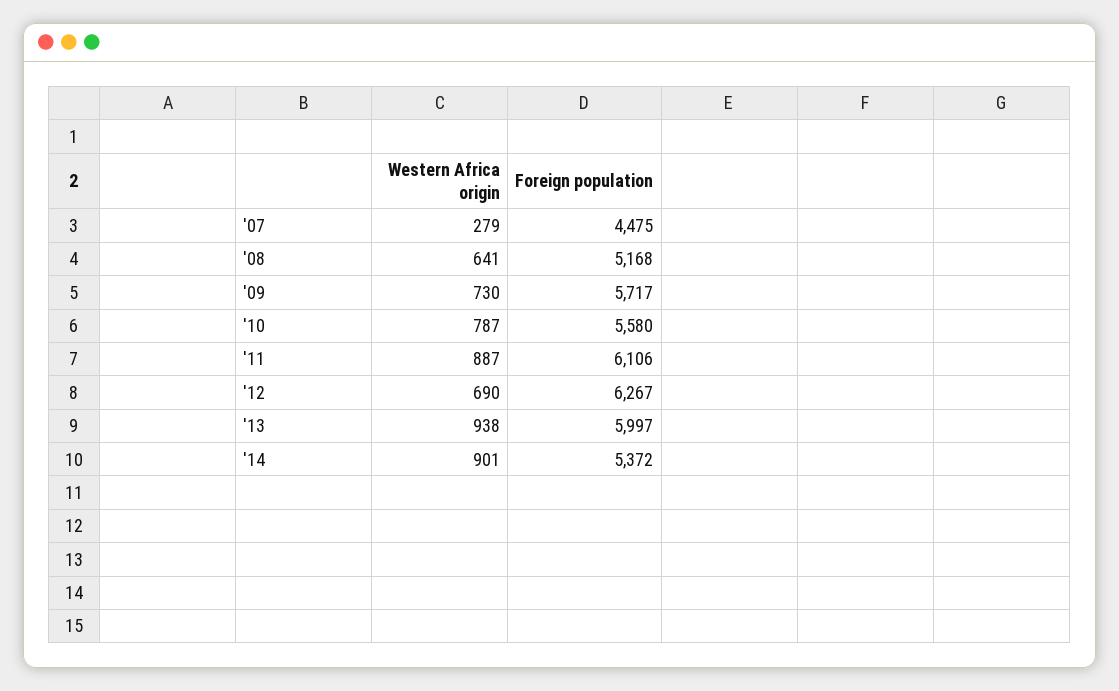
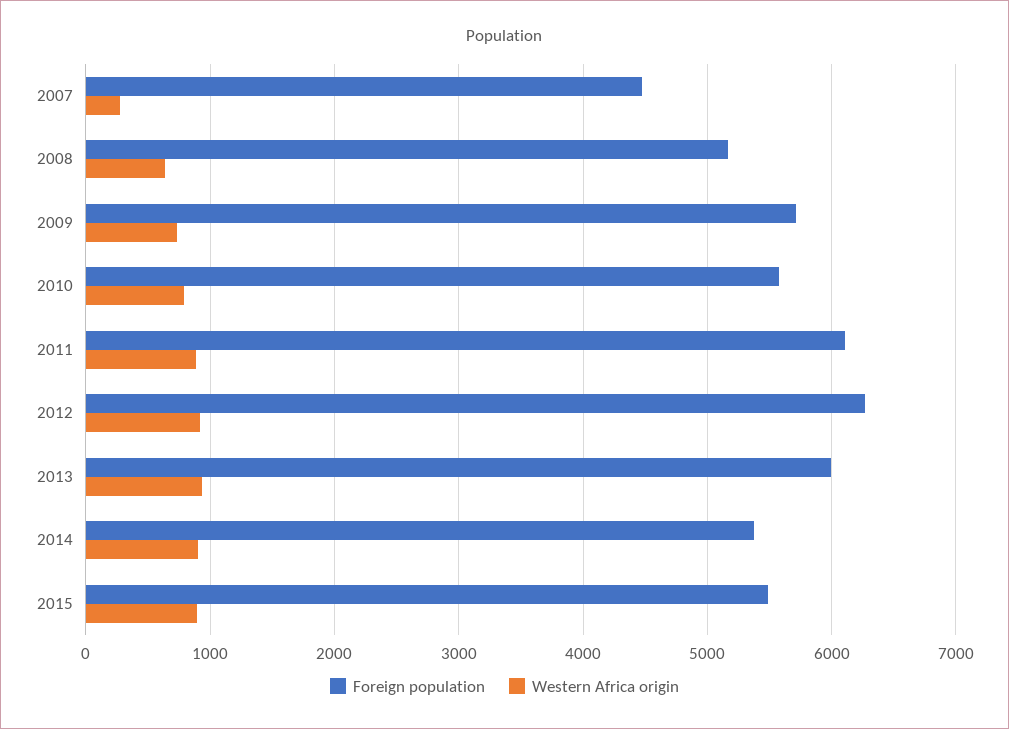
Western Africa origin, '12: 690 -> 900
Foreign population, 2015: none -> 5500
Western Africa origin, 2015: none -> 900

